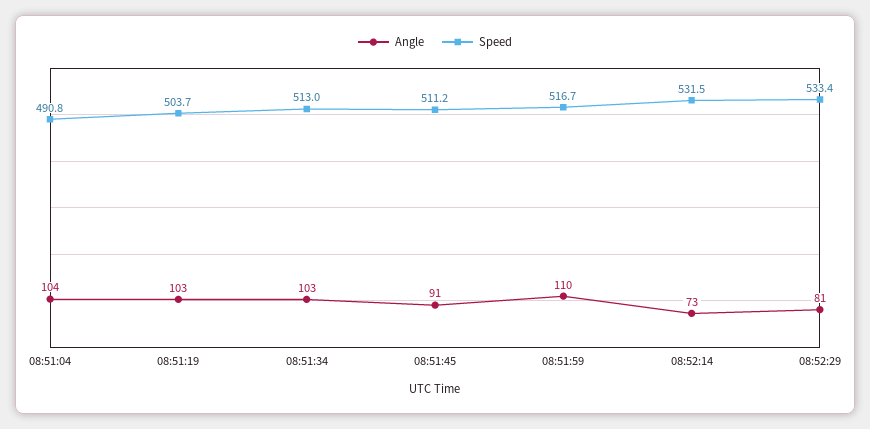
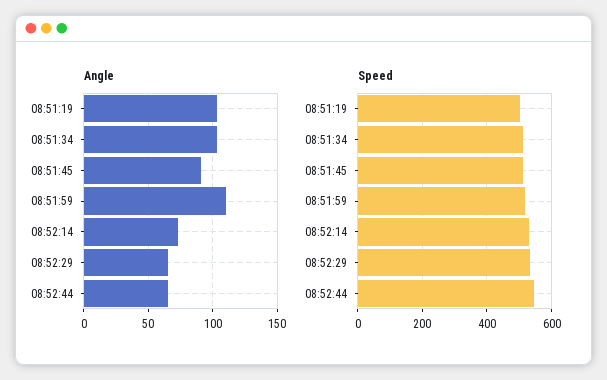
Angle, 08:51:04: 104 -> none
Speed, 08:51:04: 490.8 -> none
Angle, 08:52:29: 81 -> 65
Angle, 08:52:44: none -> 65
Speed, 08:52:44: none -> 540

